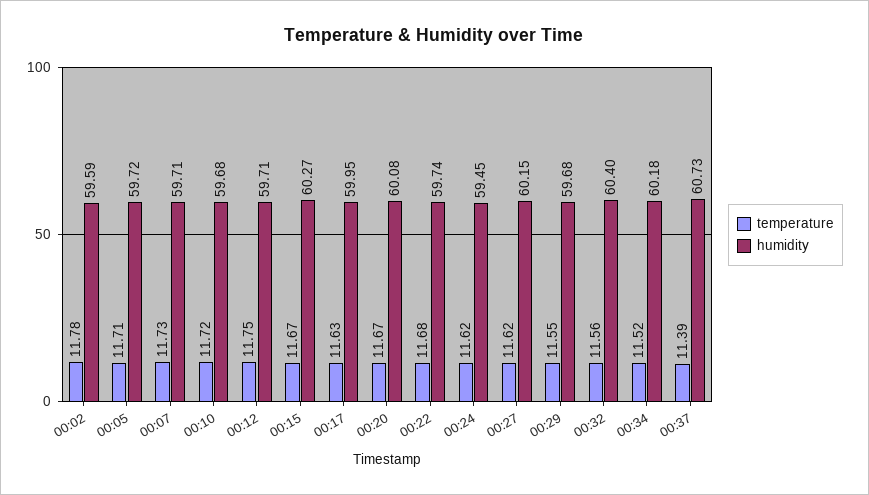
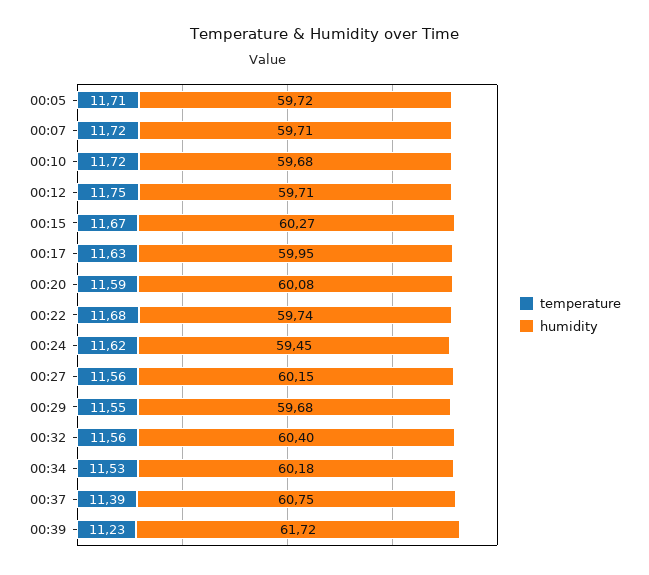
temperature, 00:02: 11.78 -> none
humidity, 00:02: 59.59 -> none
temperature, 00:07: 11.73 -> 11.72
temperature, 00:20: 11.67 -> 11.59
temperature, 00:27: 11.62 -> 11.56
temperature, 00:34: 11.52 -> 11.53
humidity, 00:37: 60.73 -> 60.75
temperature, 00:39: none -> 11.23
humidity, 00:39: none -> 61.72

